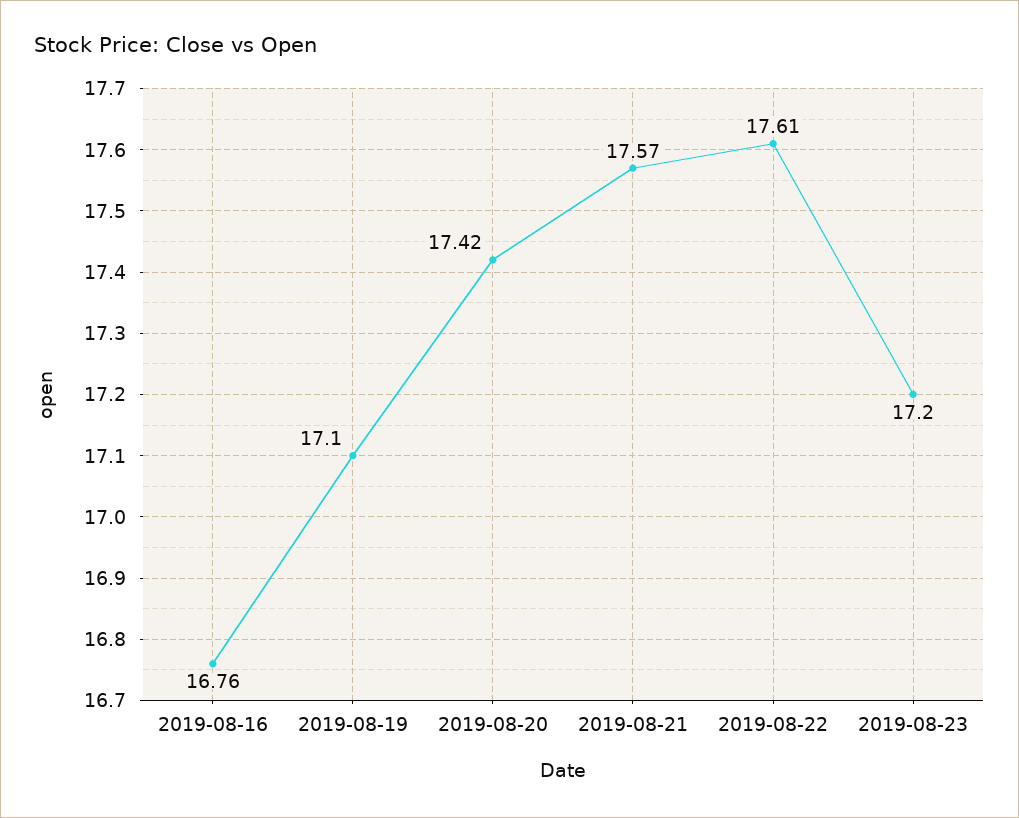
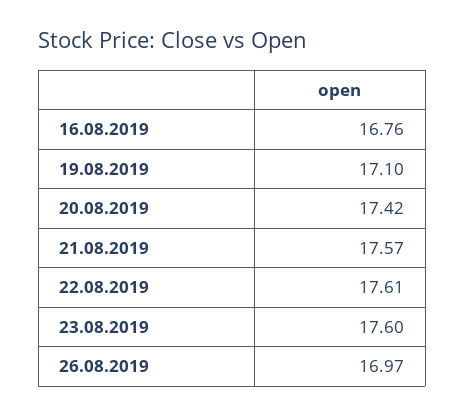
2019-08-23: 17.2 -> 17.6
26.08.2019: none -> 16.97

